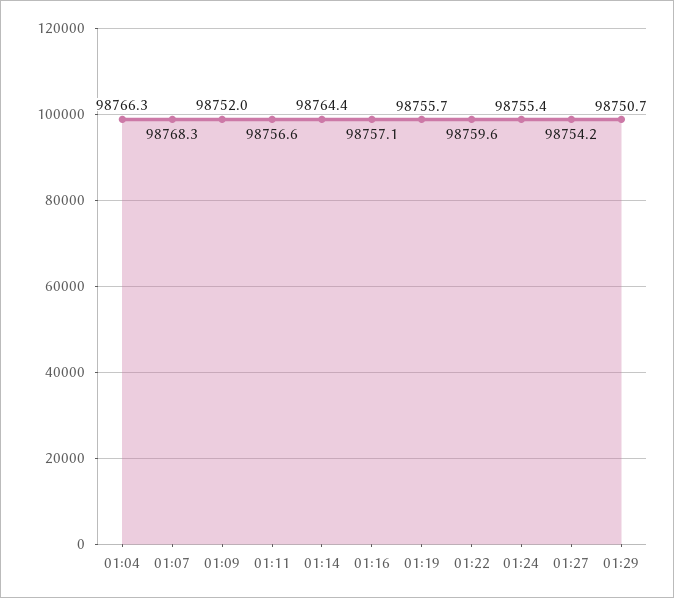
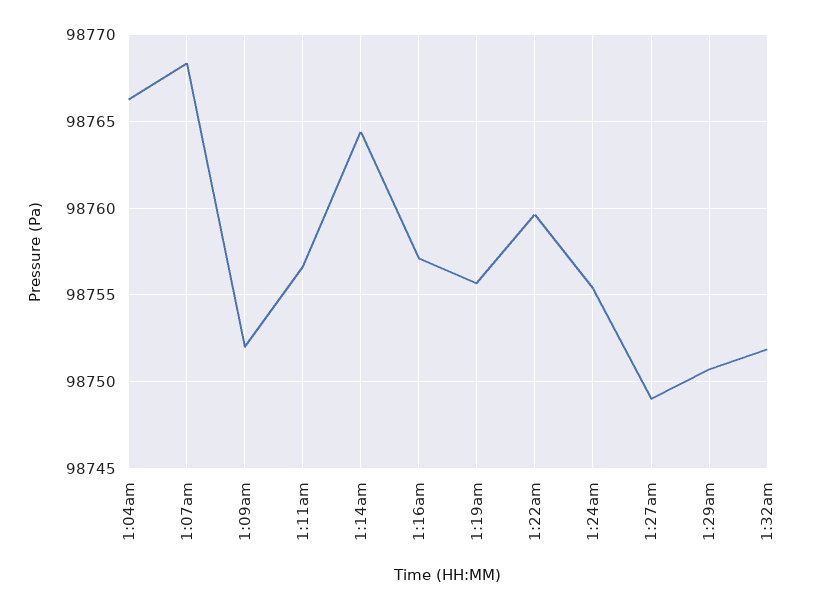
01:27: 98754.2 -> 98749
1:32am: none -> 98752

